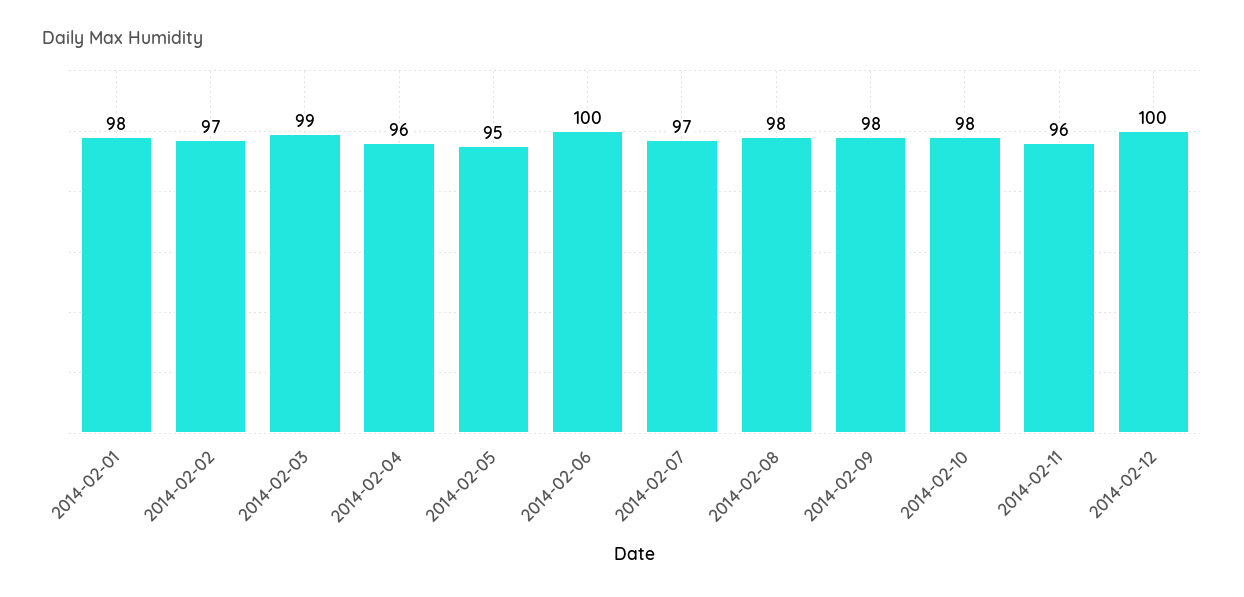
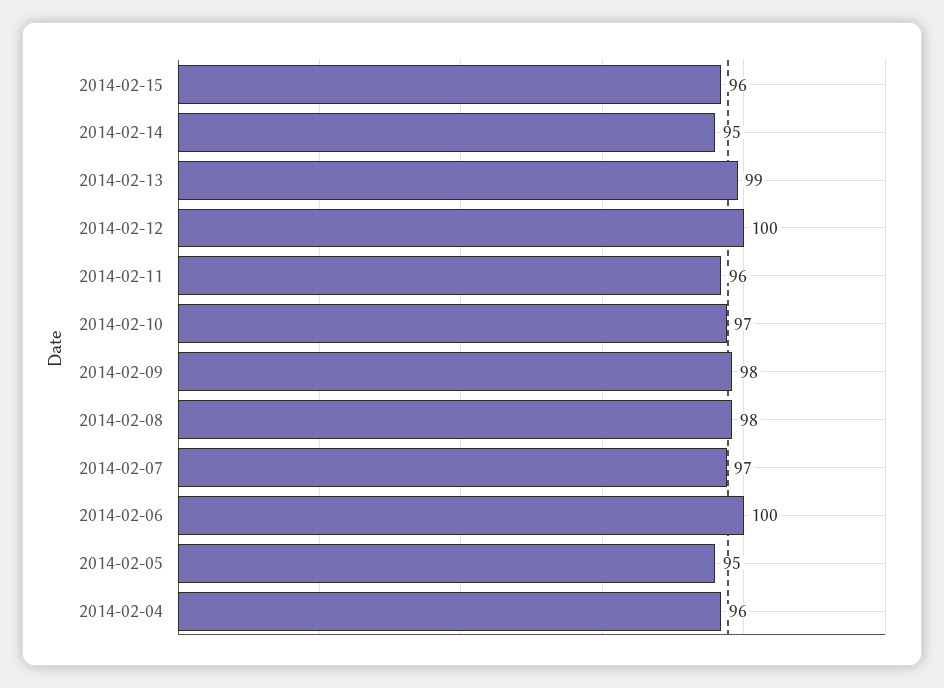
2014-02-01: 98 -> none
2014-02-02: 97 -> none
2014-02-03: 99 -> none
2014-02-10: 98 -> 97
2014-02-15: none -> 96
2014-02-14: none -> 95
2014-02-13: none -> 99

